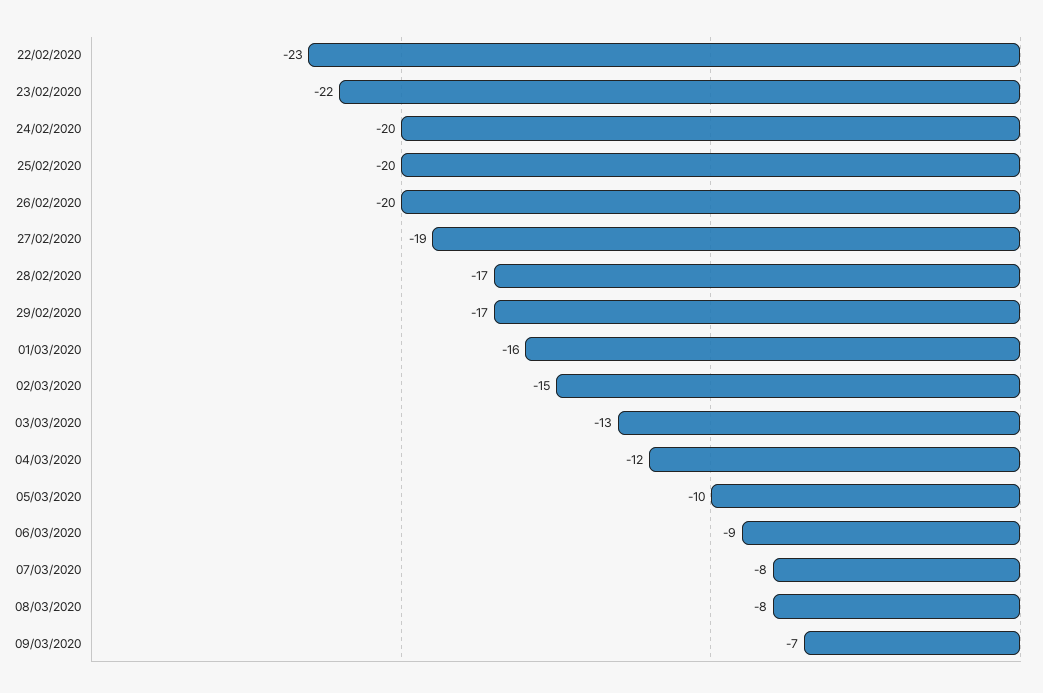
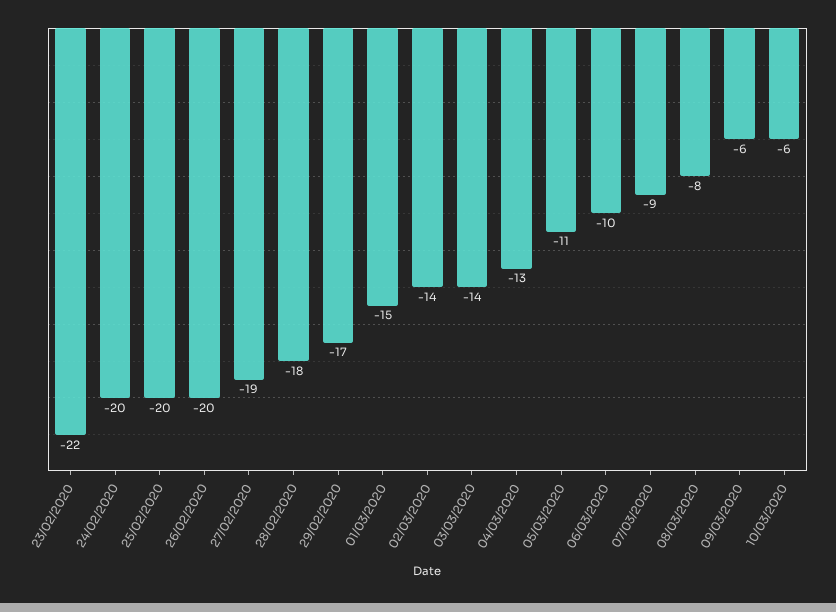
22/02/2020: -23 -> none
28/02/2020: -17 -> -18
01/03/2020: -16 -> -15
02/03/2020: -15 -> -14
03/03/2020: -13 -> -14
04/03/2020: -12 -> -13
05/03/2020: -10 -> -11
06/03/2020: -9 -> -10
07/03/2020: -8 -> -9
09/03/2020: -7 -> -6
10/03/2020: none -> -6

